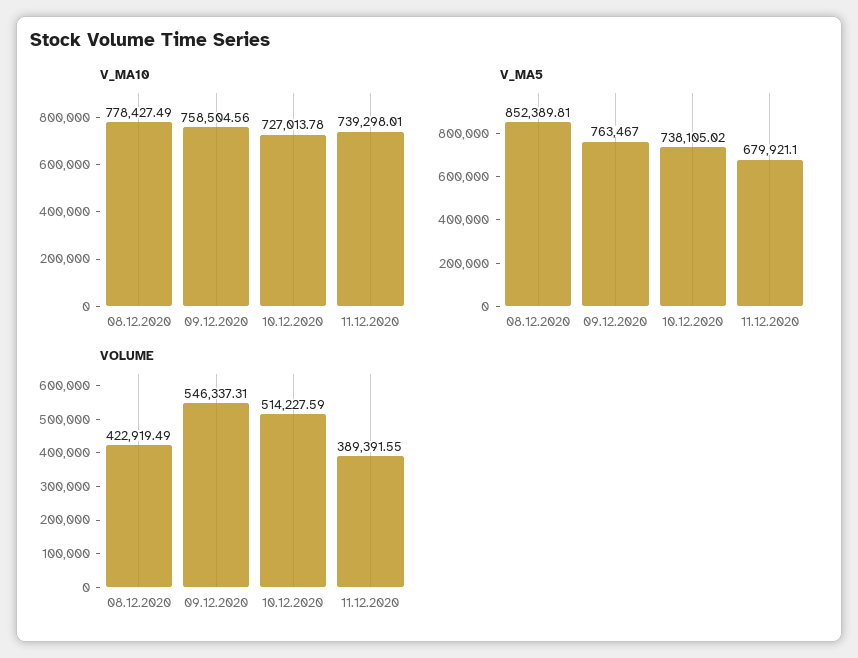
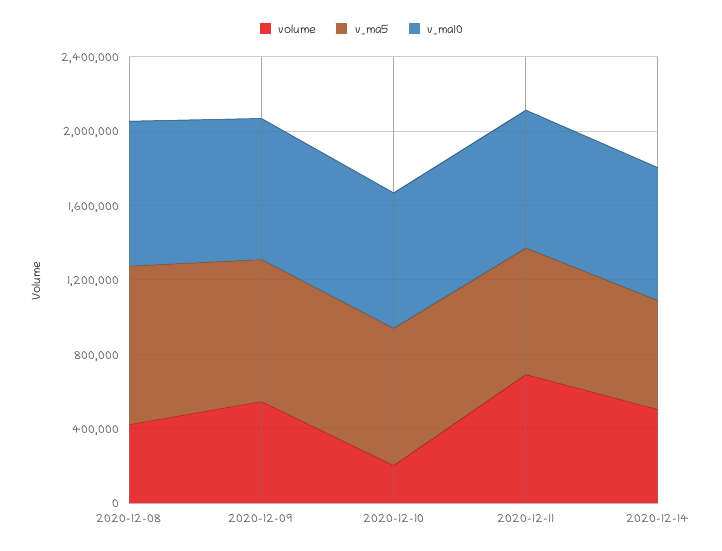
VOLUME, 10.12.2020: 514227.59 -> 200000
VOLUME, 11.12.2020: 389391.55 -> 700000
VOLUME, 2020-12-14: none -> 500000
V_MA5, 2020-12-14: none -> 600000
V_MA10, 2020-12-14: none -> 700000

